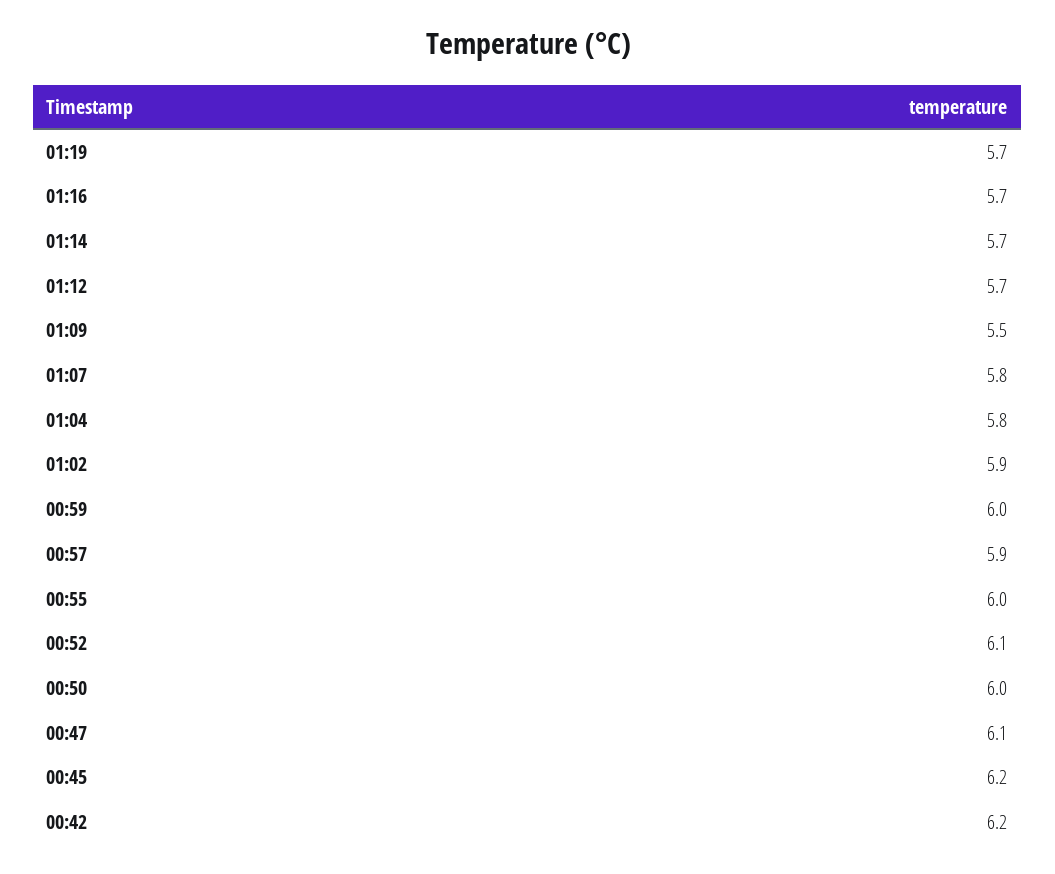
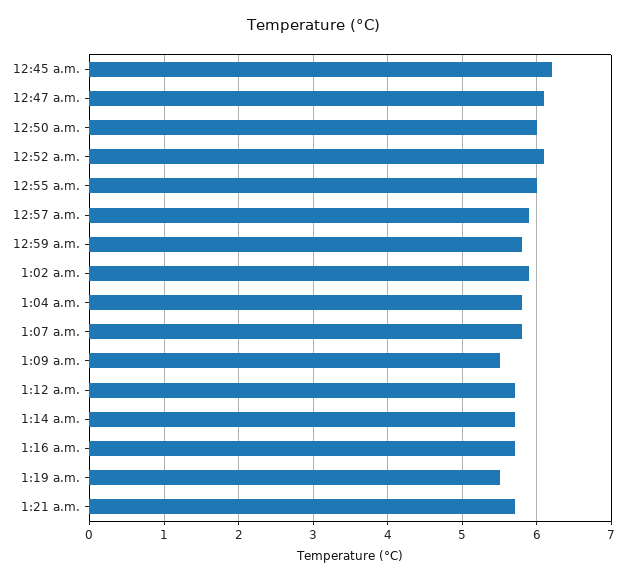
01:19: 5.7 -> 5.5
00:59: 6 -> 5.8
00:42: 6.2 -> none
1:21 a.m.: none -> 5.7

